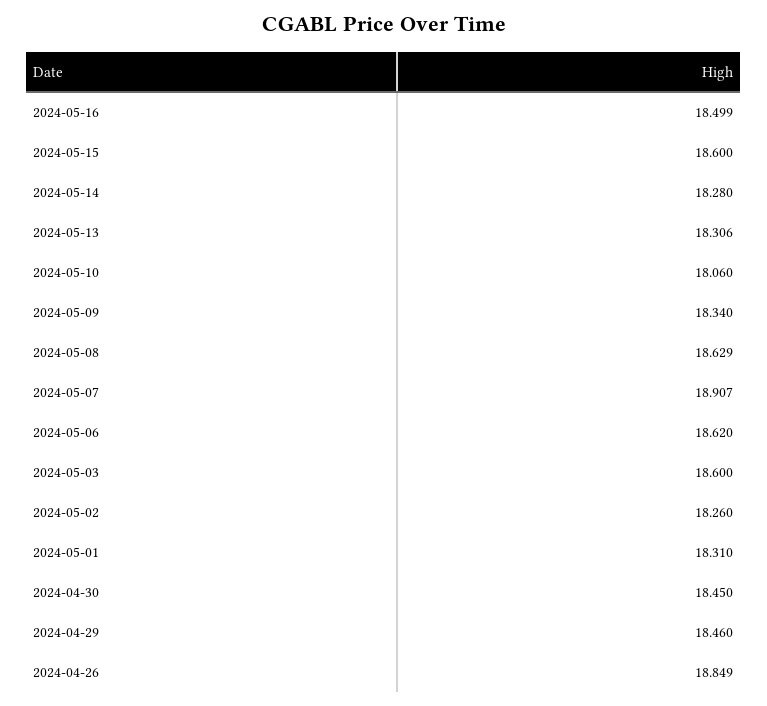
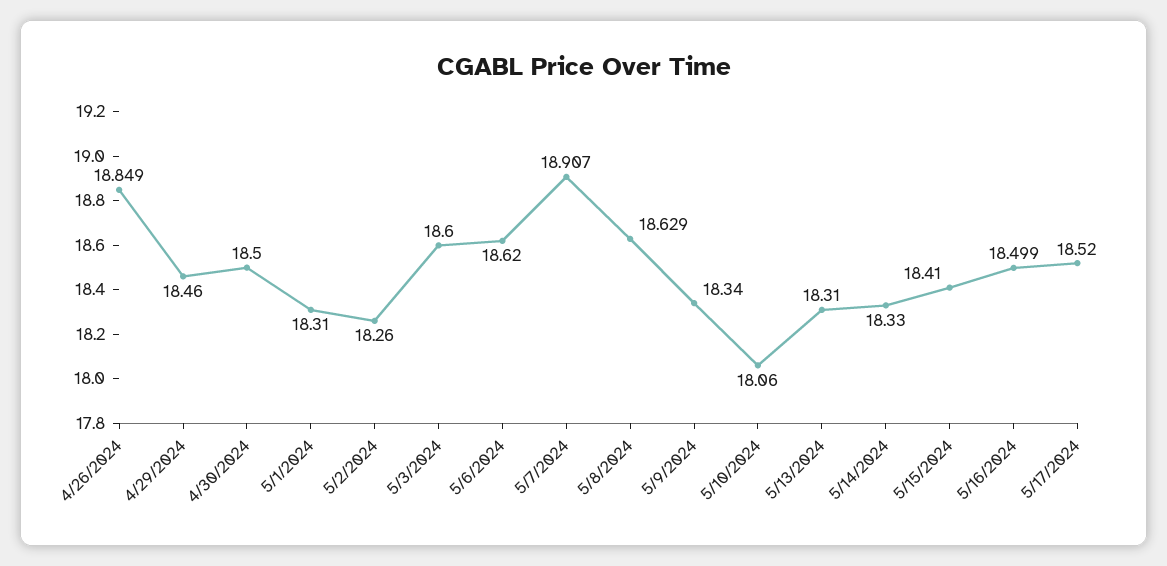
2024-05-15: 18.6 -> 18.41
2024-05-14: 18.28 -> 18.33
2024-05-13: 18.306 -> 18.31
2024-04-30: 18.45 -> 18.5
5/17/2024: none -> 18.52

